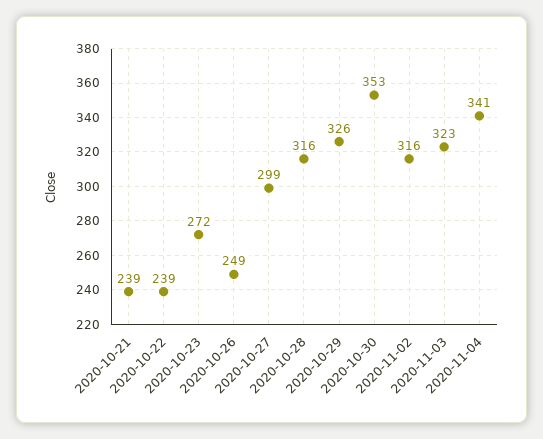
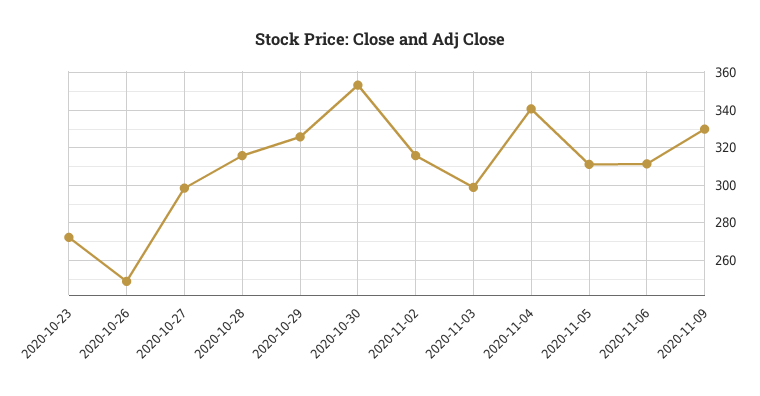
2020-10-21: 239 -> none
2020-10-22: 239 -> none
2020-11-03: 323 -> 300
2020-11-05: none -> 310
2020-11-06: none -> 310
2020-11-09: none -> 330

